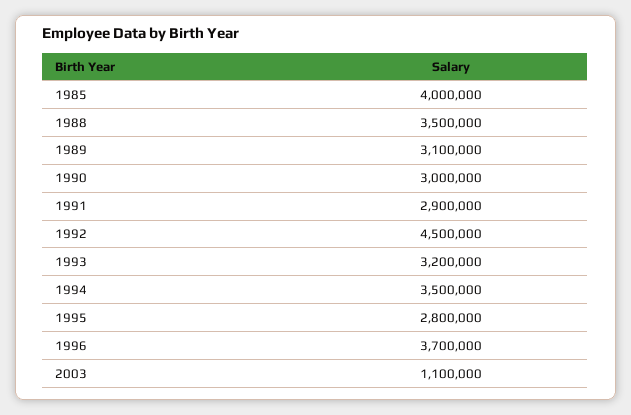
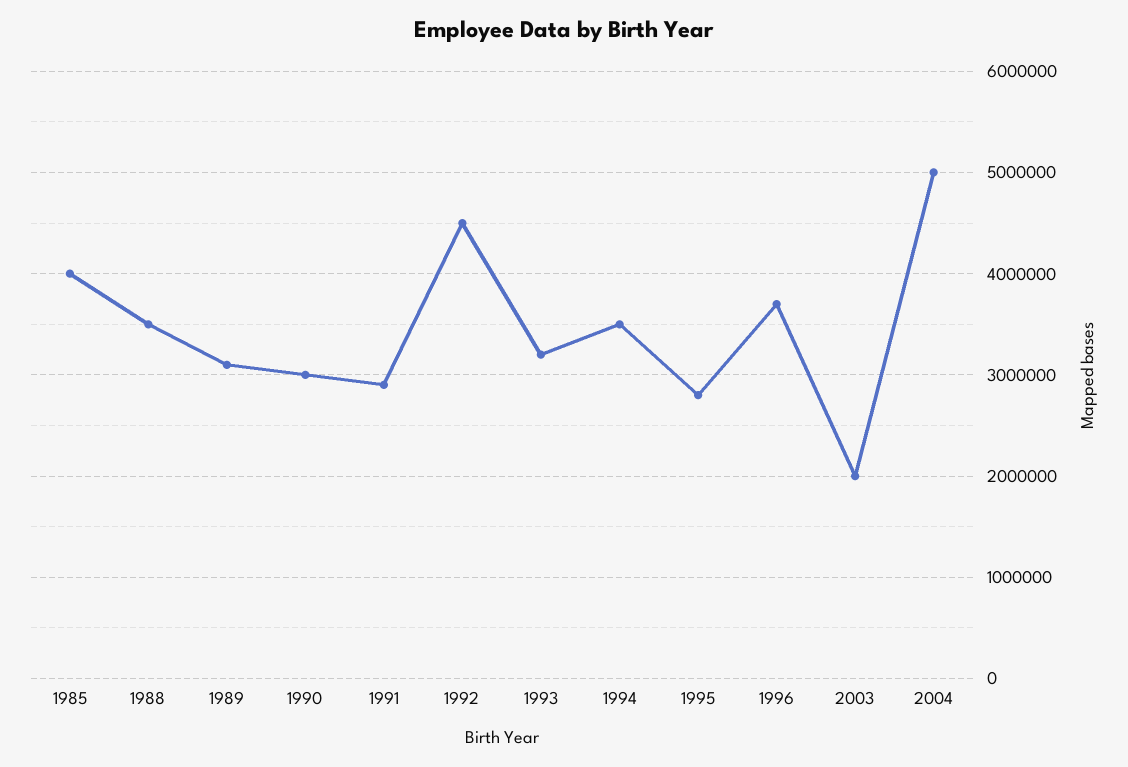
2003: 1100000 -> 2000000
2004: none -> 5000000

